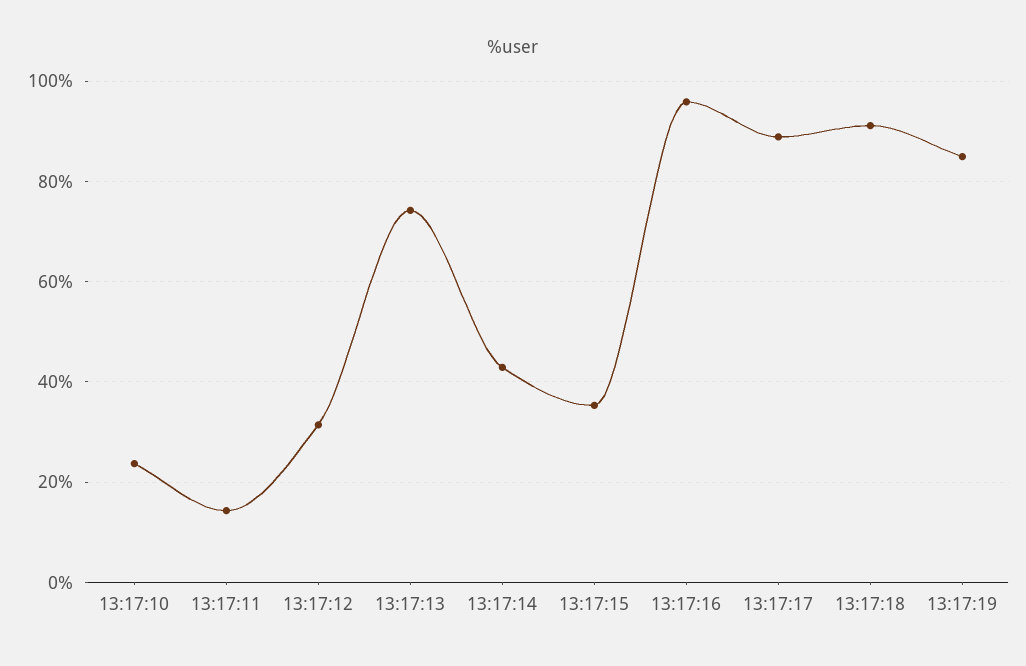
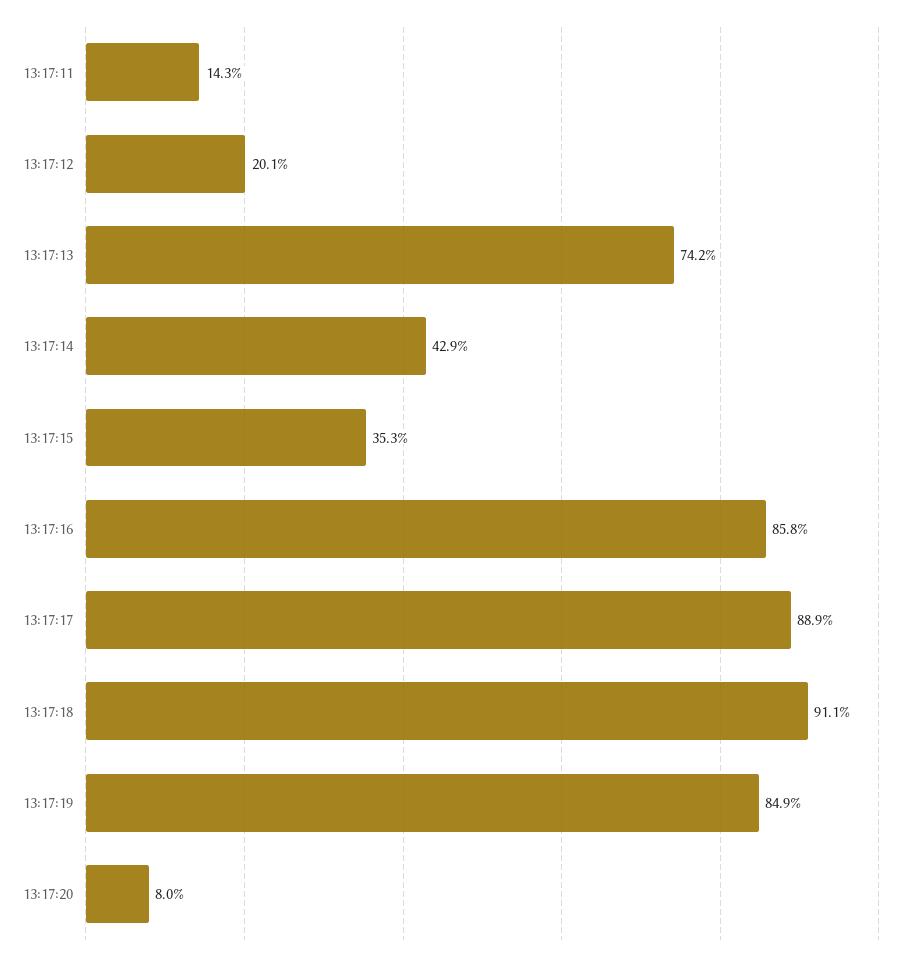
13:17:10: 24 -> none
13:17:12: 32 -> 20.1
13:17:16: 96 -> 85.8
13:17:20: none -> 8

